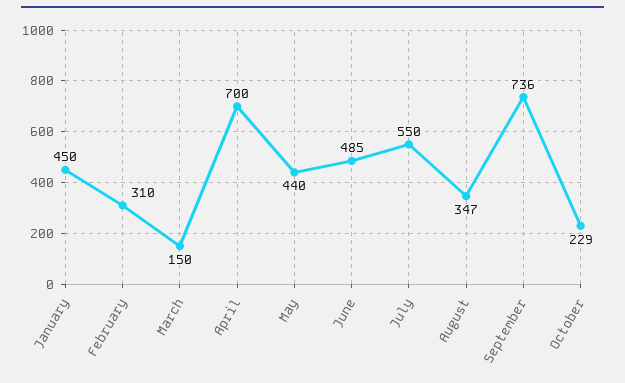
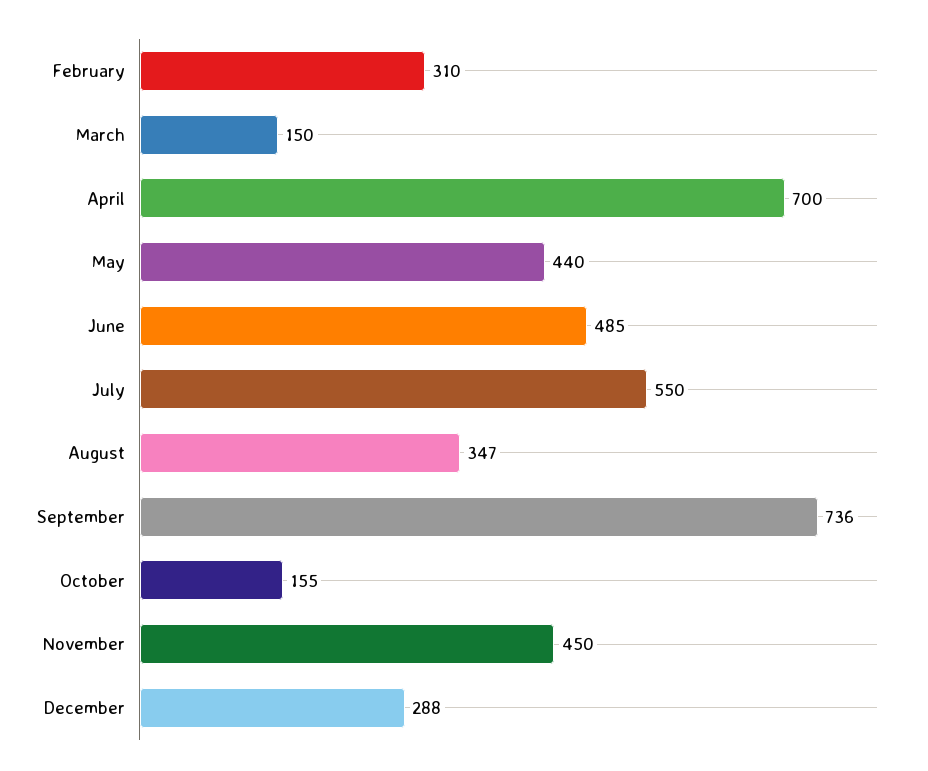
January: 450 -> none
October: 229 -> 155
November: none -> 450
December: none -> 288

